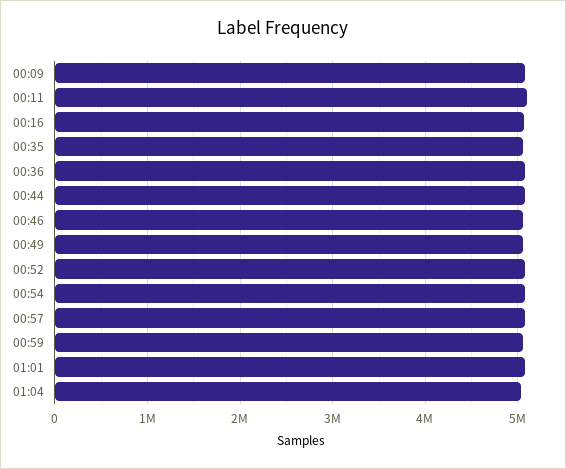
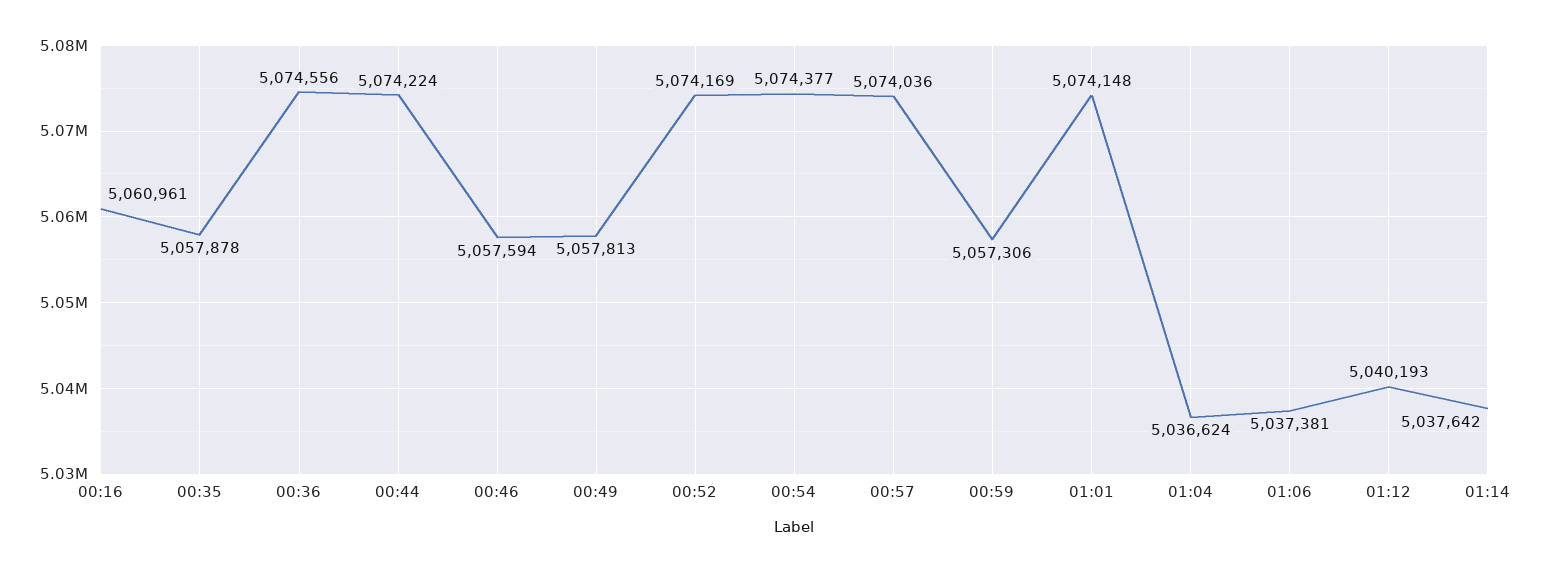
00:09: 5100000 -> none
00:11: 5100000 -> none
01:06: none -> 5037381
01:12: none -> 5040193
01:14: none -> 5037642

